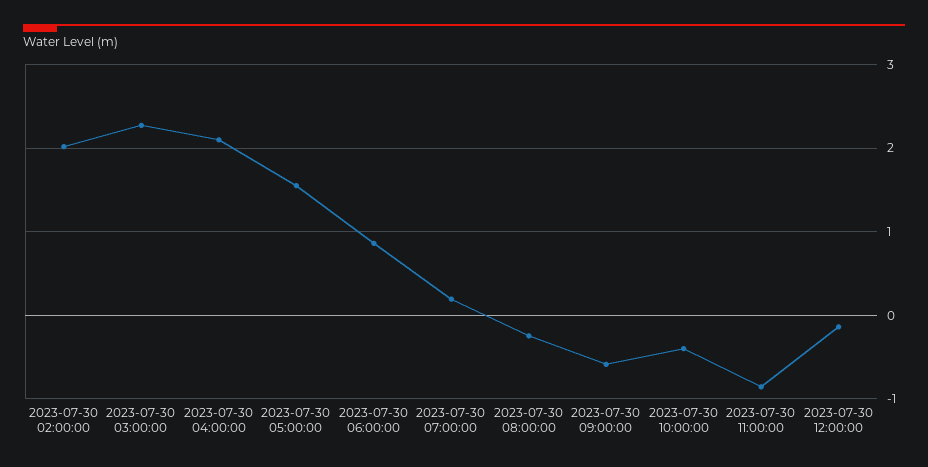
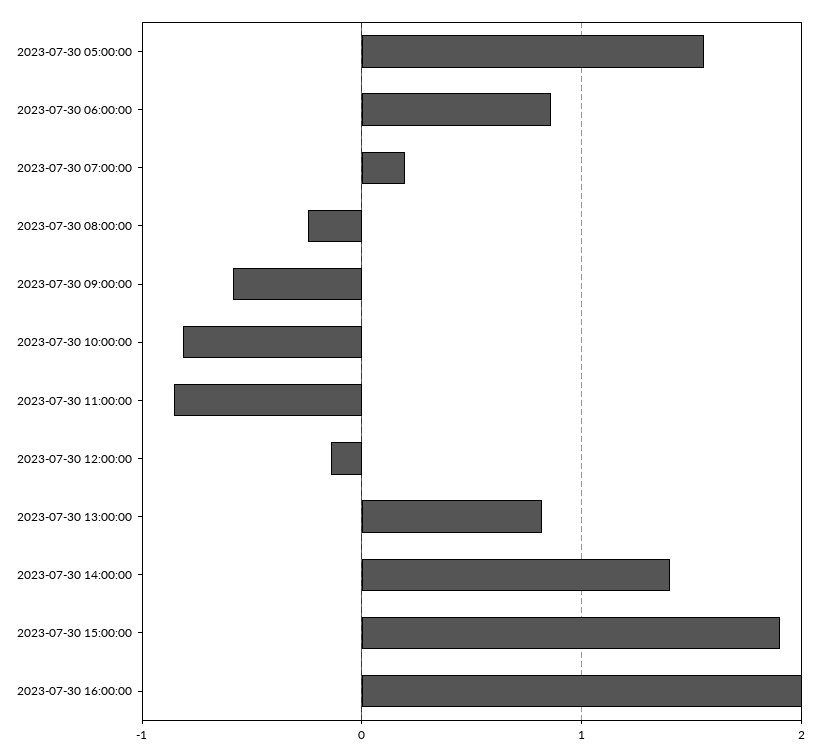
2023-07-30 02:00:00: 2 -> none
2023-07-30 03:00:00: 2.3 -> none
2023-07-30 04:00:00: 2.1 -> none
2023-07-30 10:00:00: -0.4 -> -0.8
2023-07-30 13:00:00: none -> 0.8
2023-07-30 14:00:00: none -> 1.4
2023-07-30 15:00:00: none -> 1.9
2023-07-30 16:00:00: none -> 2

